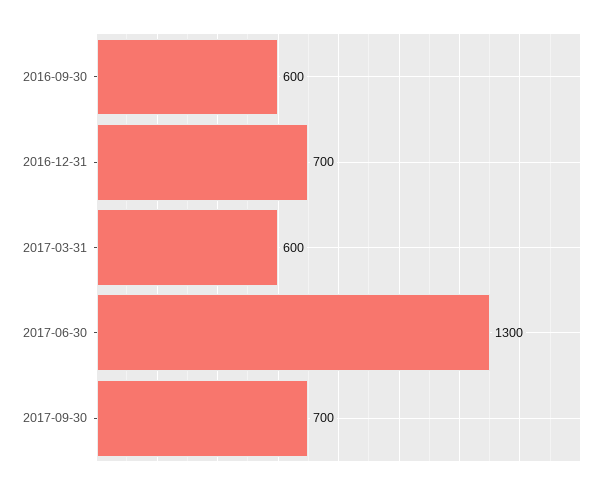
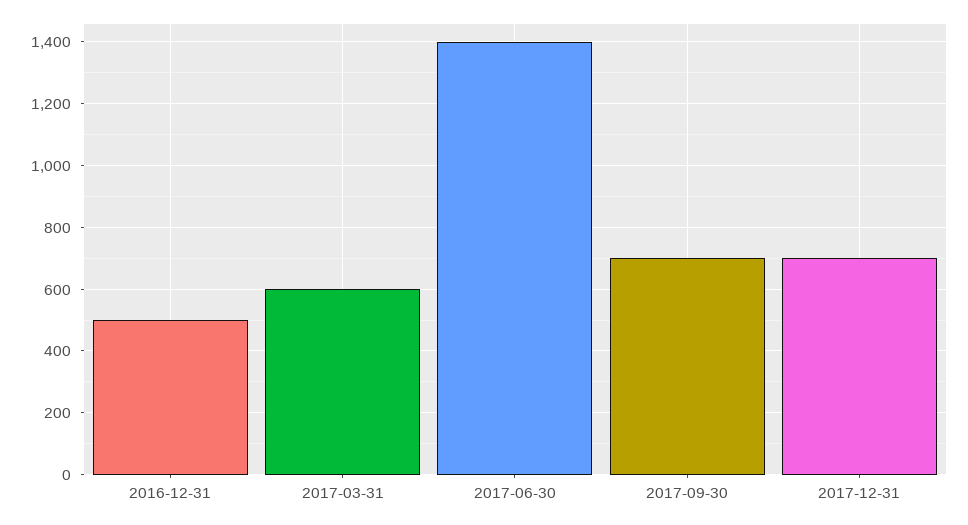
2016-09-30: 600 -> none
2016-12-31: 700 -> 500
2017-06-30: 1300 -> 1400
2017-12-31: none -> 700

